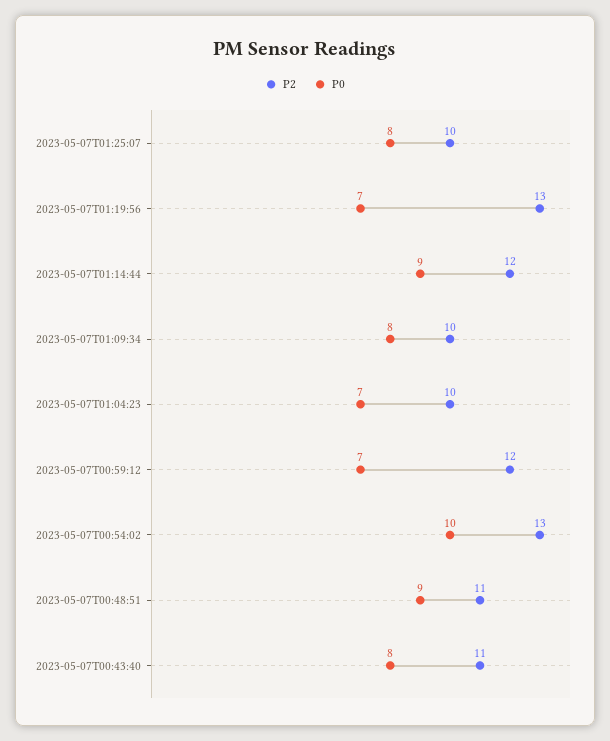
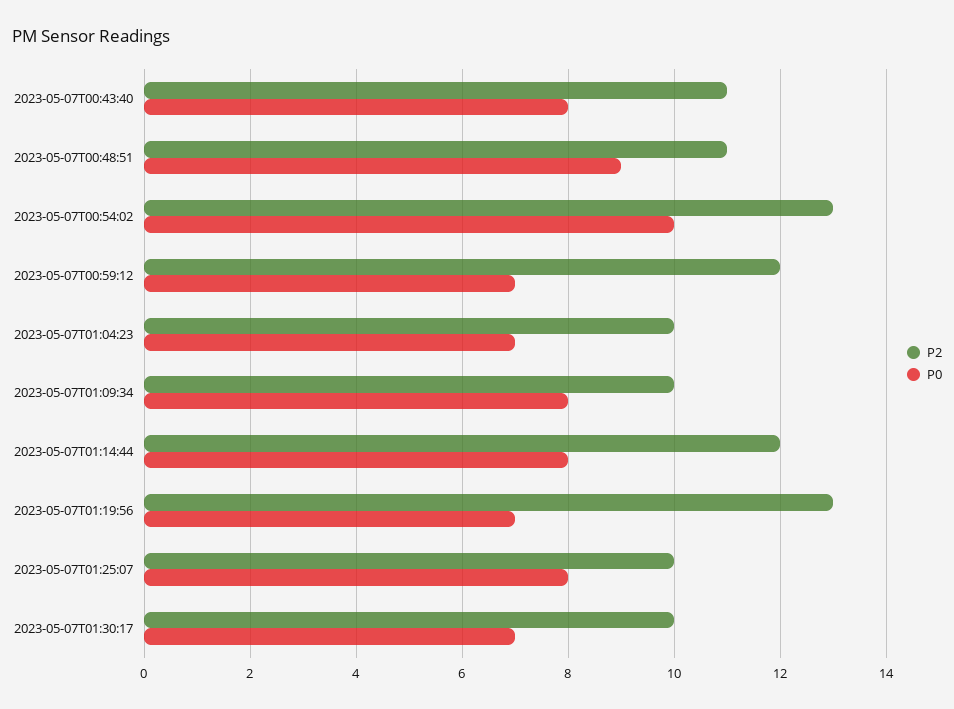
P0, 2023-05-07T01:14:44: 9 -> 8
P2, 2023-05-07T01:30:17: none -> 10
P0, 2023-05-07T01:30:17: none -> 7

